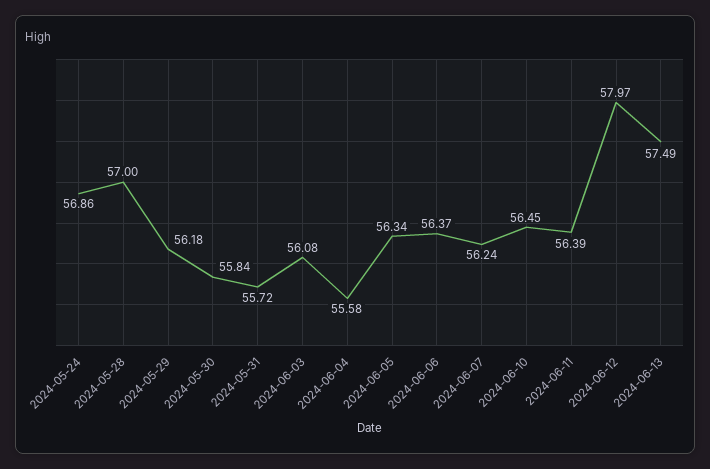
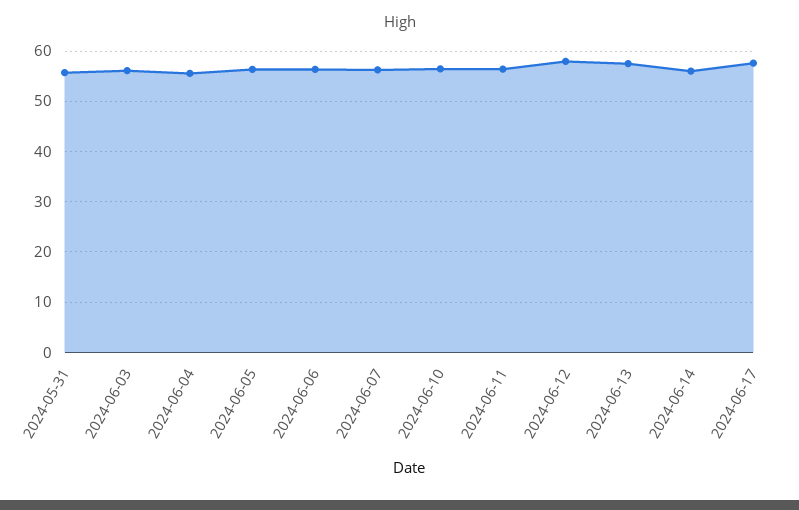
2024-05-24: 56.86 -> none
2024-05-28: 57 -> none
2024-05-29: 56.18 -> none
2024-05-30: 55.84 -> none
2024-06-14: none -> 56
2024-06-17: none -> 58

